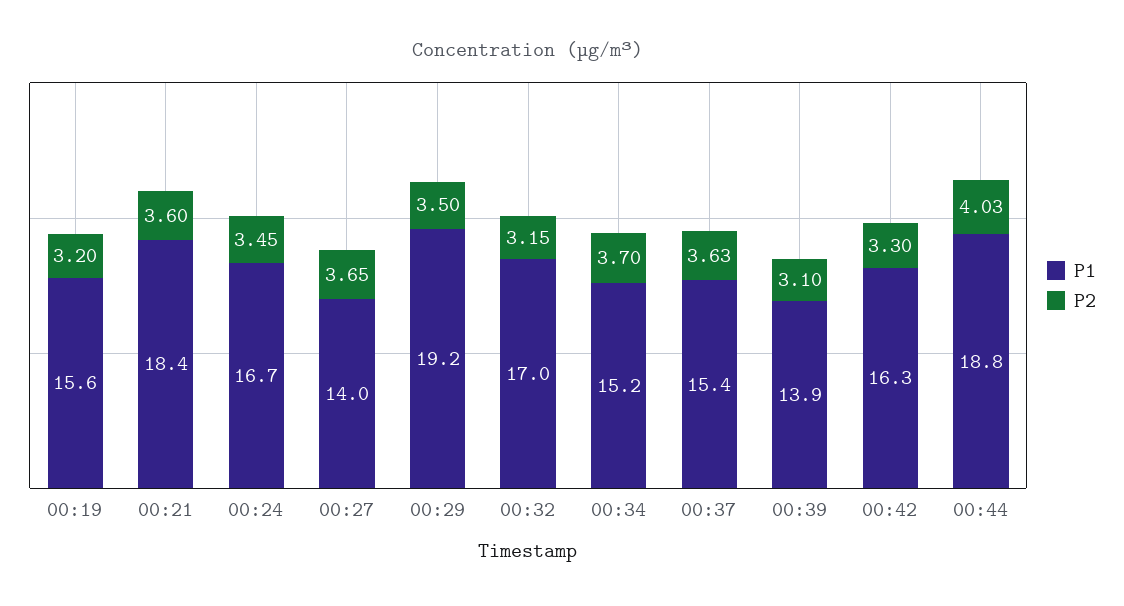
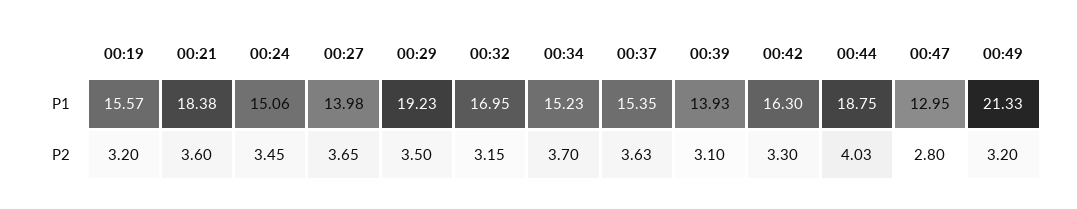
P1, 00:24: 16.7 -> 15.06
P1, 00:47: none -> 12.95
P1, 00:49: none -> 21.33
P2, 00:47: none -> 2.8
P2, 00:49: none -> 3.2

